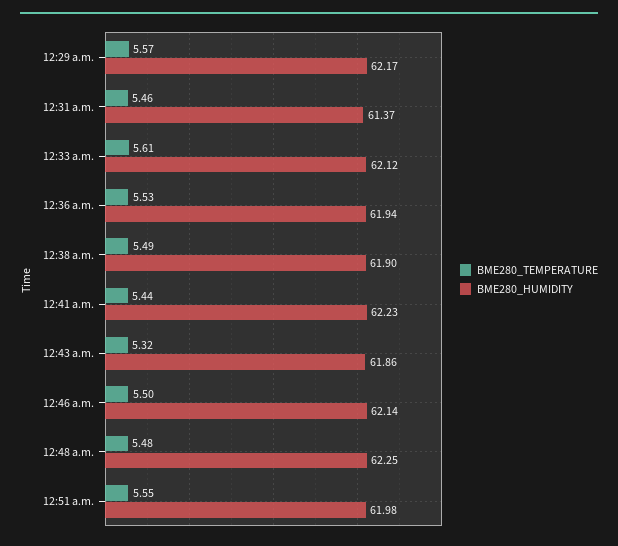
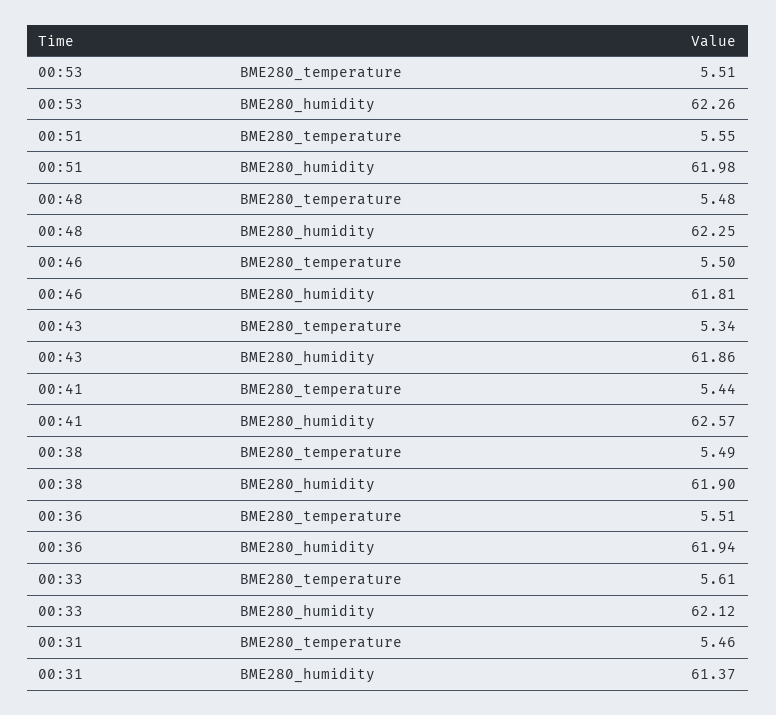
BME280_TEMPERATURE, 12:29 a.m.: 5.57 -> none
BME280_HUMIDITY, 12:29 a.m.: 62.17 -> none
BME280_TEMPERATURE, 12:36 a.m.: 5.53 -> 5.51
BME280_HUMIDITY, 12:41 a.m.: 62.23 -> 62.57
BME280_TEMPERATURE, 12:43 a.m.: 5.32 -> 5.34
BME280_HUMIDITY, 12:46 a.m.: 62.14 -> 61.81
BME280_TEMPERATURE, 00:53: none -> 5.51
BME280_HUMIDITY, 00:53: none -> 62.26

